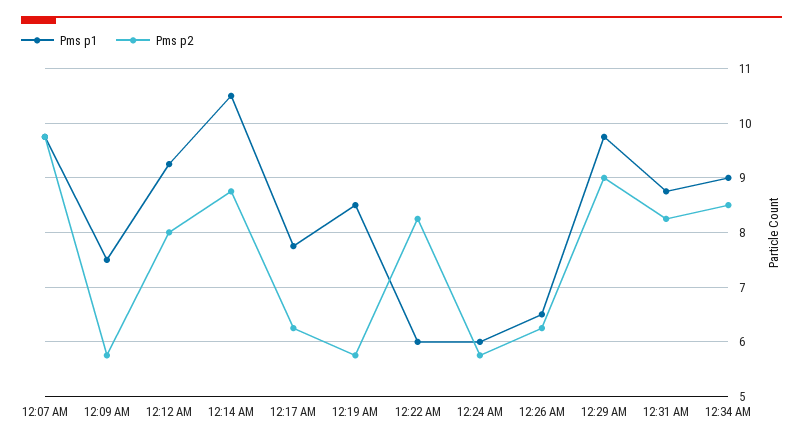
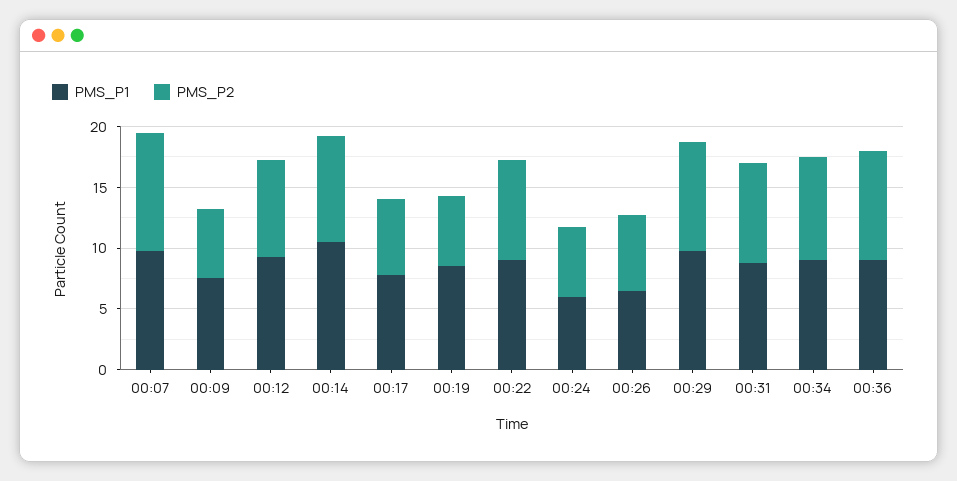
Pms p1, 12:22 AM: 6 -> 9
Pms p1, 00:36: none -> 9
Pms p2, 00:36: none -> 9

